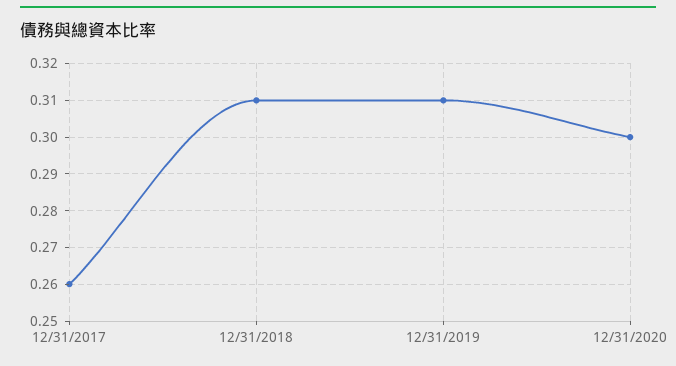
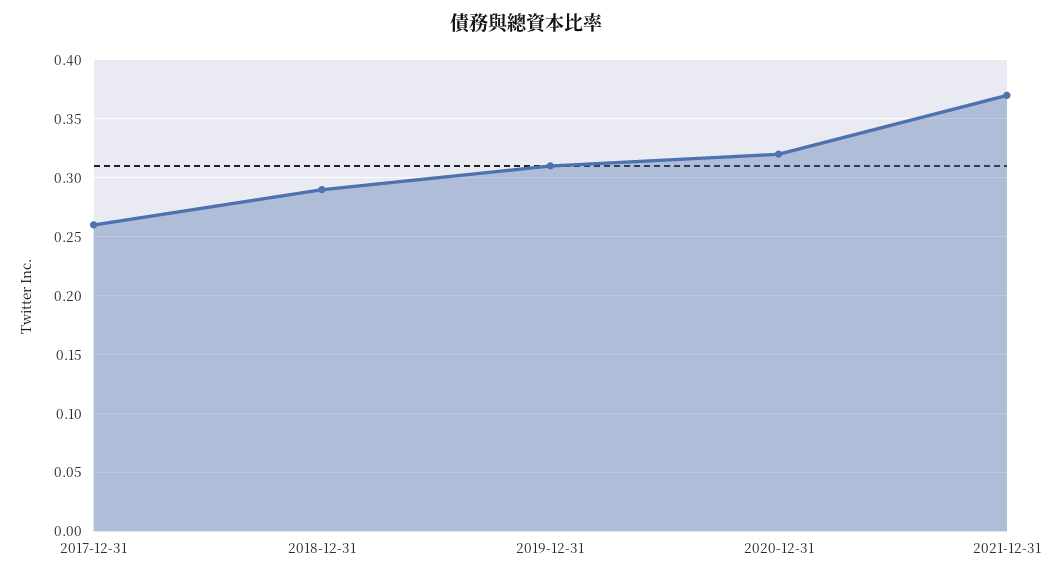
12/31/2018: 0.31 -> 0.29
12/31/2020: 0.3 -> 0.32
2021-12-31: none -> 0.37

